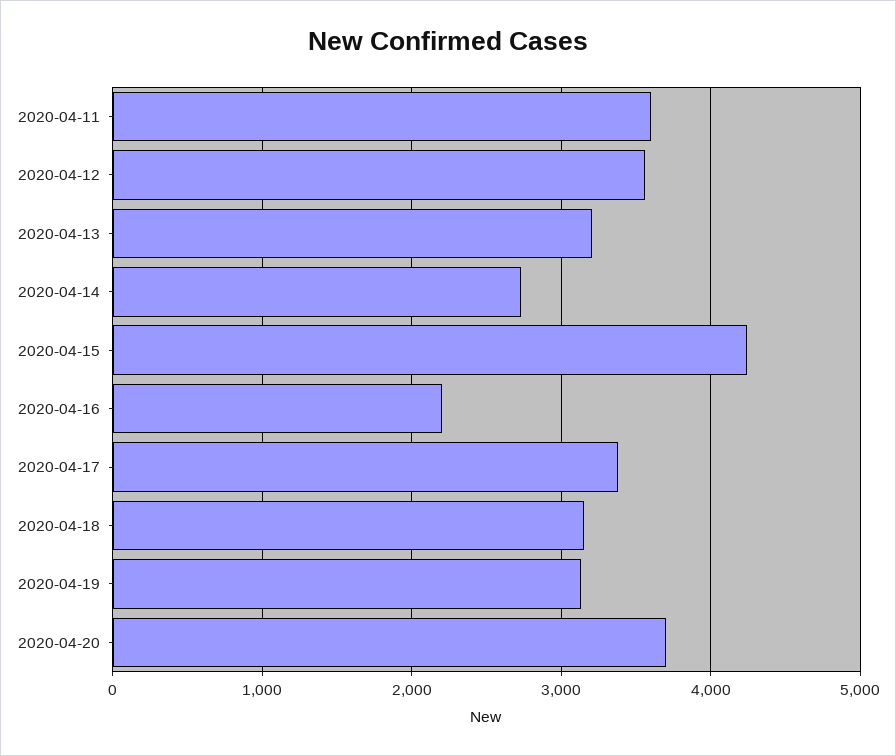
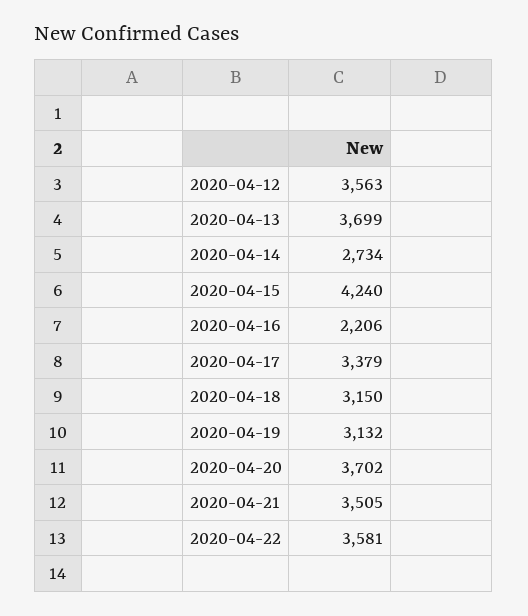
2020-04-11: 3600 -> none
2020-04-13: 3200 -> 3699
2020-04-21: none -> 3505
2020-04-22: none -> 3581

